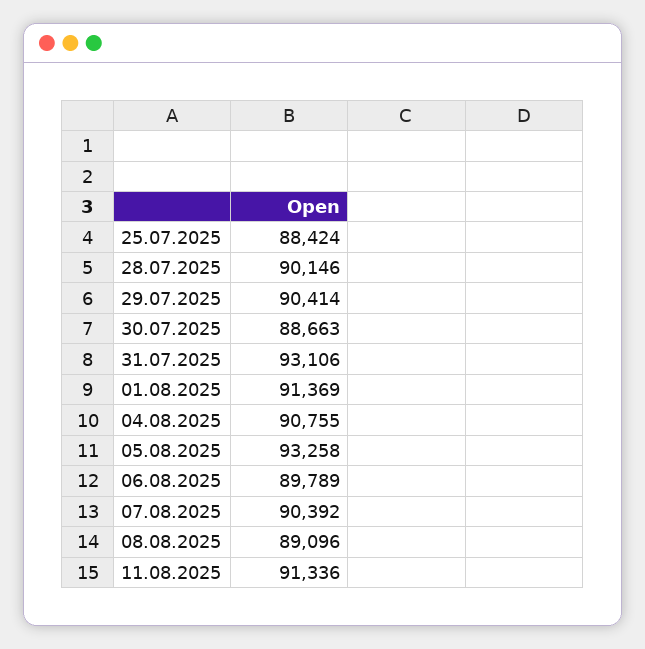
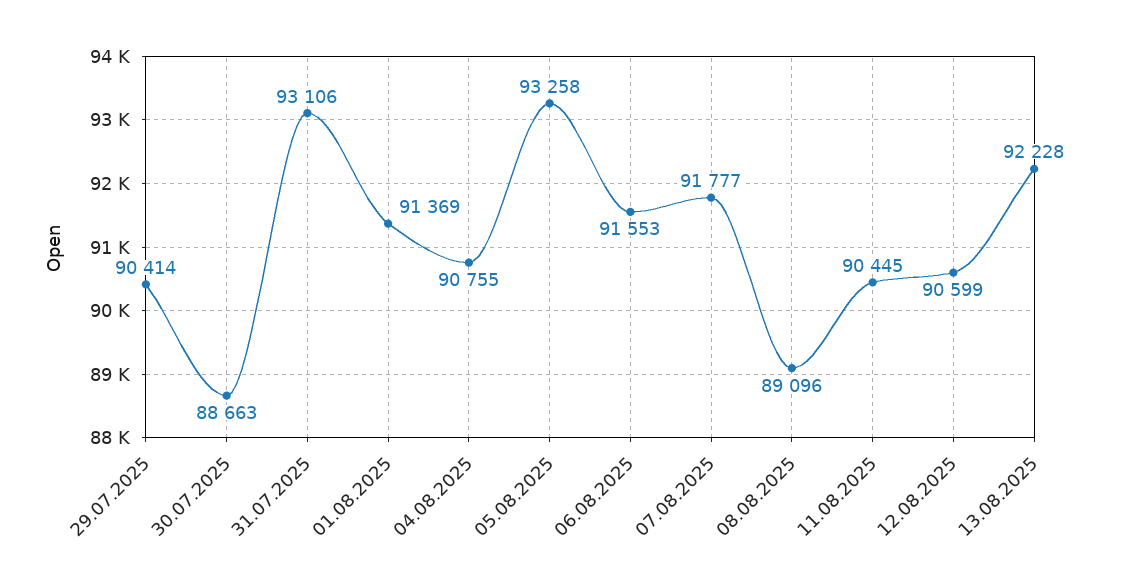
25.07.2025: 88424 -> none
28.07.2025: 90146 -> none
06.08.2025: 89789 -> 91553
07.08.2025: 90392 -> 91777
11.08.2025: 91336 -> 90445
12.08.2025: none -> 90599
13.08.2025: none -> 92228

